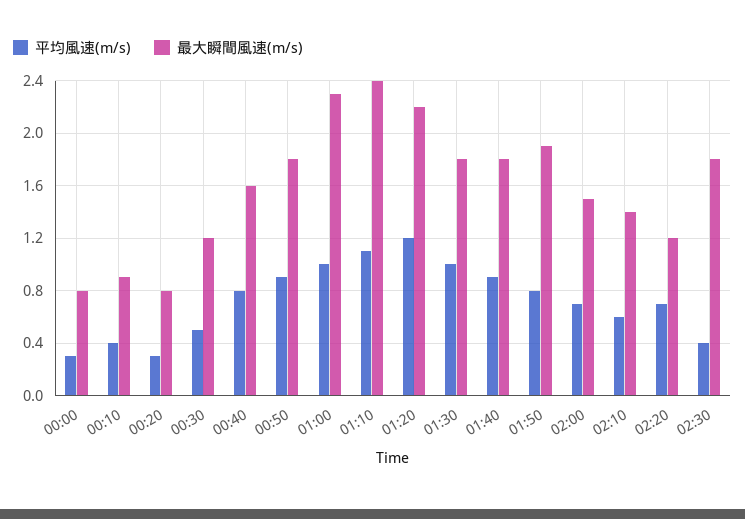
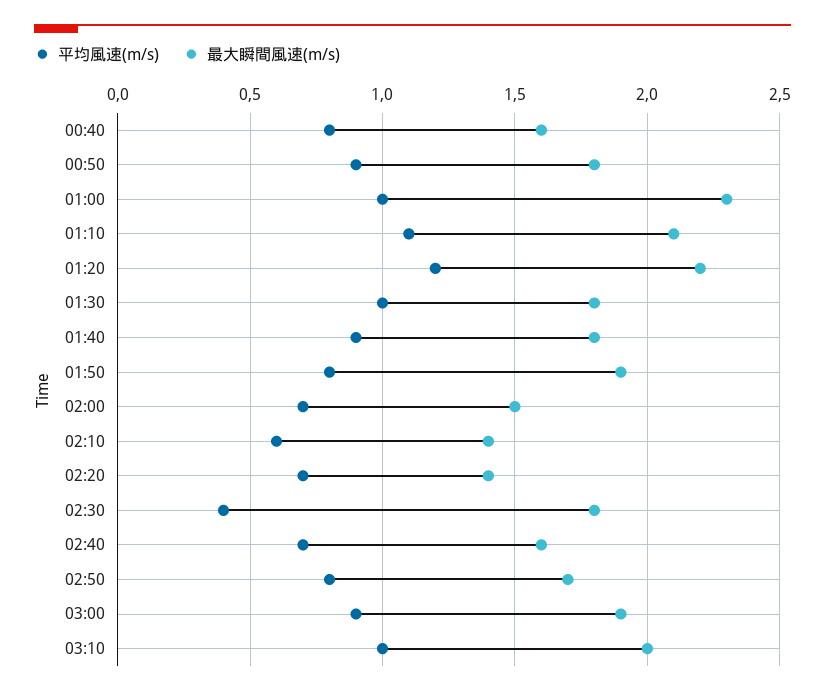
平均風速(m/s), 00:00: 0.3 -> none
最大瞬間風速(m/s), 00:00: 0.8 -> none
平均風速(m/s), 00:10: 0.4 -> none
最大瞬間風速(m/s), 00:10: 0.9 -> none
平均風速(m/s), 00:20: 0.3 -> none
最大瞬間風速(m/s), 00:20: 0.8 -> none
平均風速(m/s), 00:30: 0.5 -> none
最大瞬間風速(m/s), 00:30: 1.2 -> none
最大瞬間風速(m/s), 01:10: 2.4 -> 2.1
最大瞬間風速(m/s), 02:20: 1.2 -> 1.4
平均風速(m/s), 02:40: none -> 0.7
最大瞬間風速(m/s), 02:40: none -> 1.6
平均風速(m/s), 02:50: none -> 0.8
最大瞬間風速(m/s), 02:50: none -> 1.7
平均風速(m/s), 03:00: none -> 0.9
最大瞬間風速(m/s), 03:00: none -> 1.9
平均風速(m/s), 03:10: none -> 1
最大瞬間風速(m/s), 03:10: none -> 2

